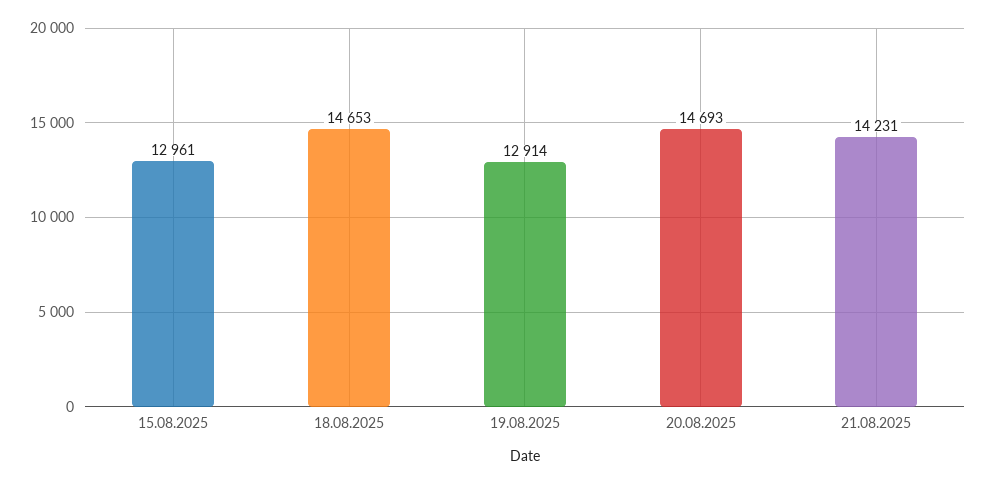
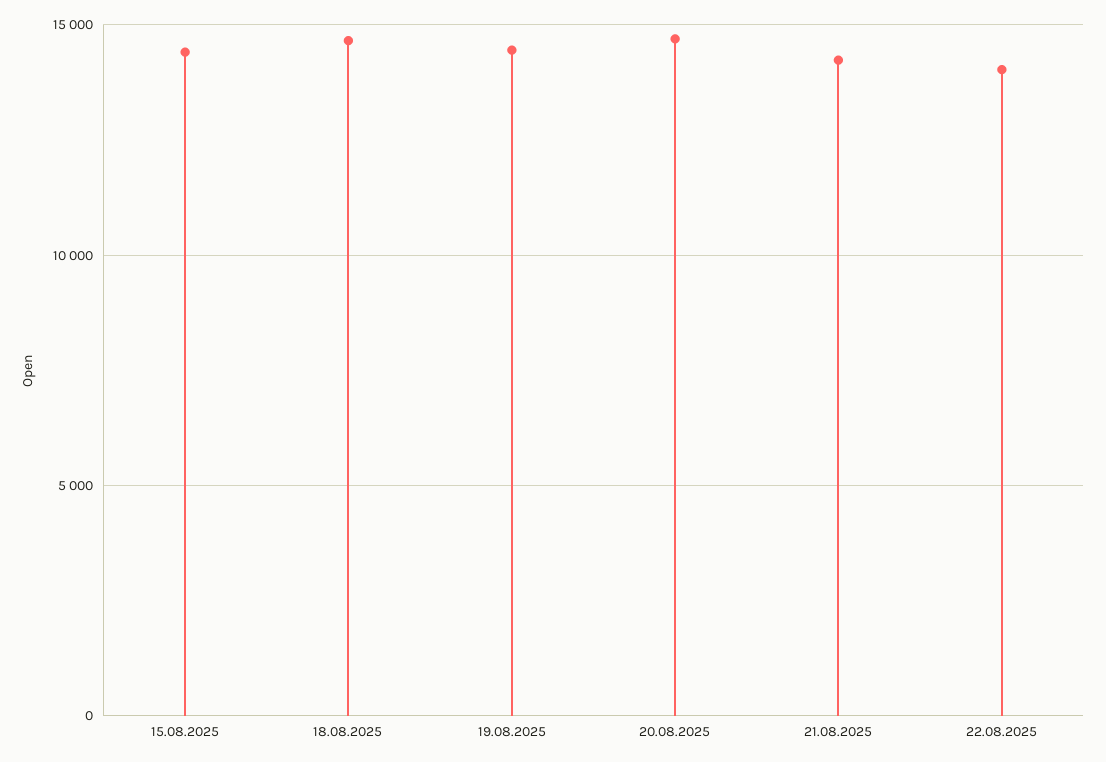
15.08.2025: 12961 -> 14500
19.08.2025: 12914 -> 14500
22.08.2025: none -> 14000

